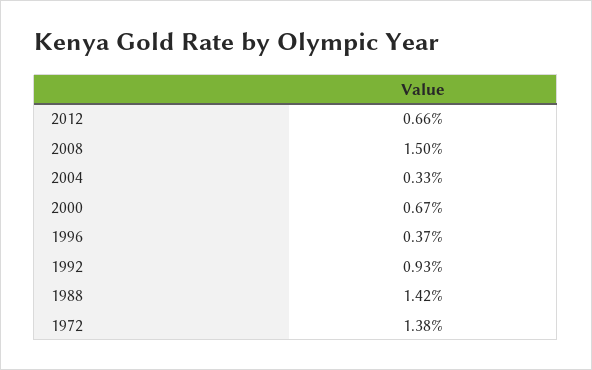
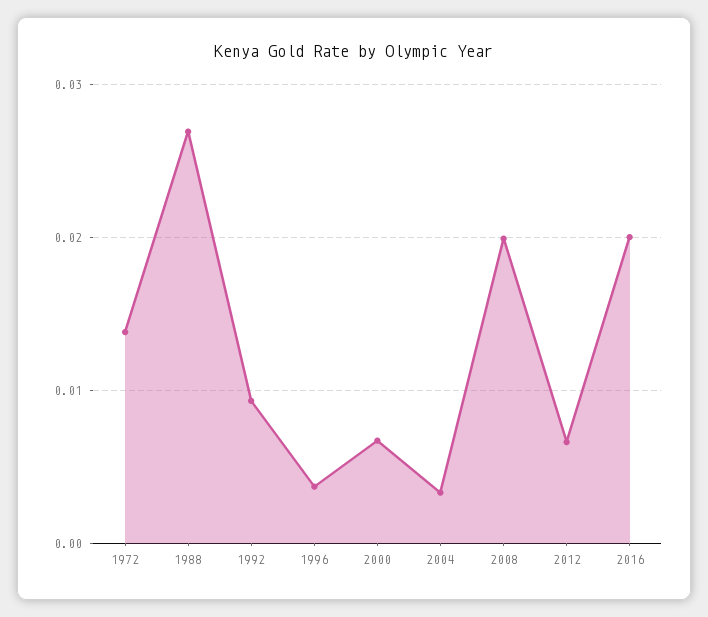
2008: 0.015 -> 0.02
1988: 0.0142 -> 0.027
2016: none -> 0.02

